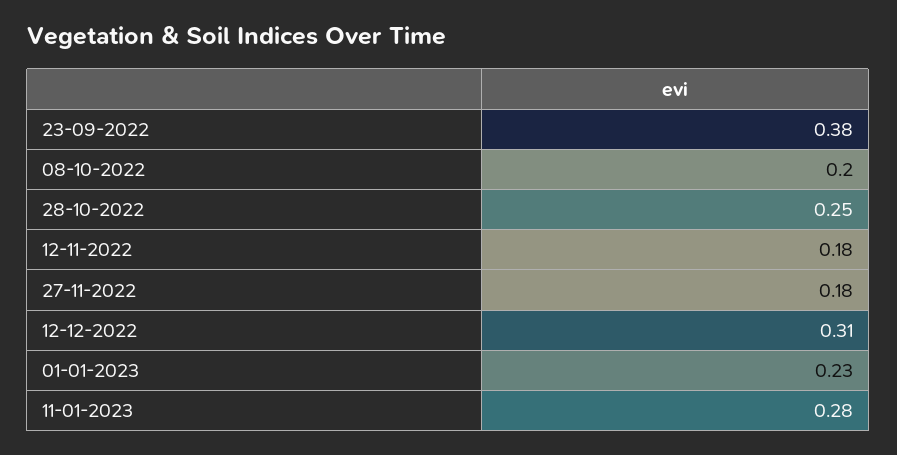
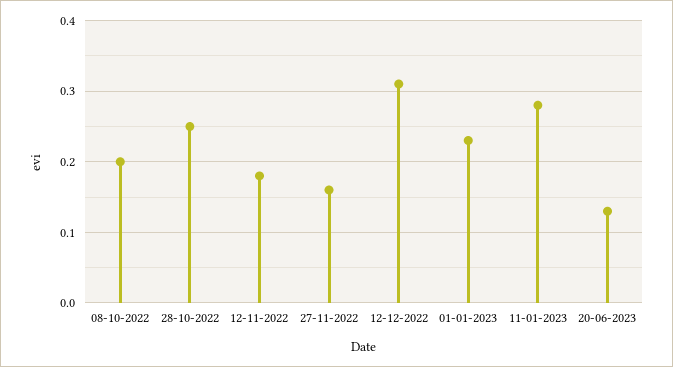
23-09-2022: 0.38 -> none
27-11-2022: 0.18 -> 0.16
20-06-2023: none -> 0.13

